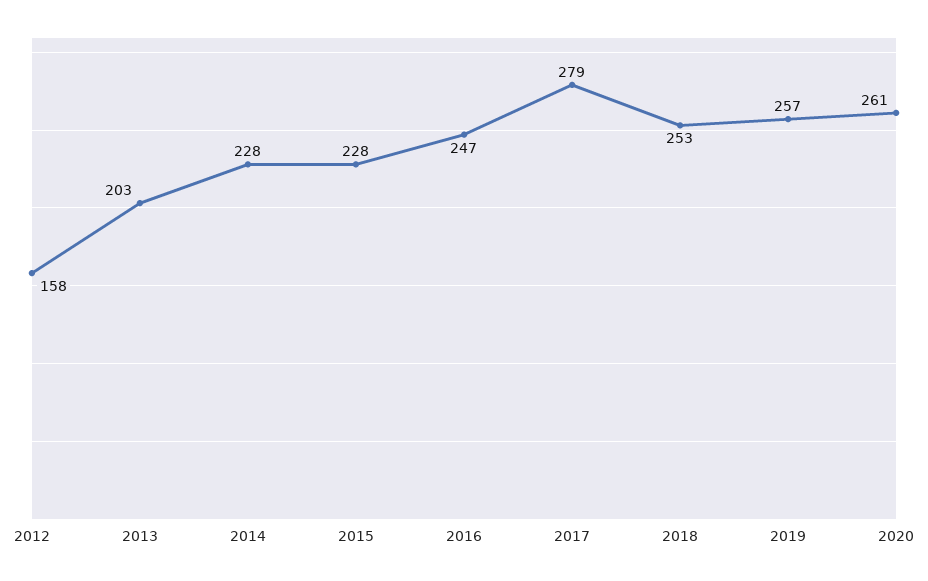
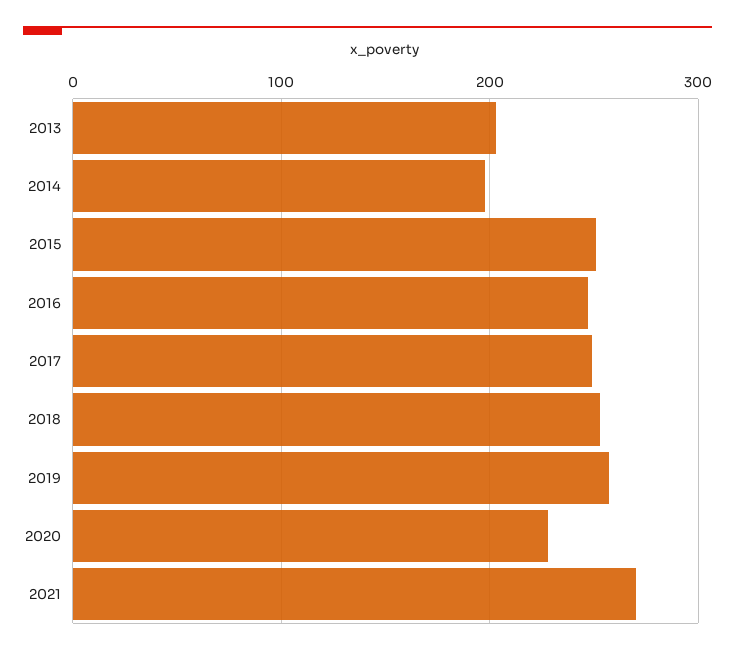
2012: 158 -> none
2014: 228 -> 200
2015: 228 -> 250
2017: 279 -> 250
2020: 261 -> 230
2021: none -> 270

